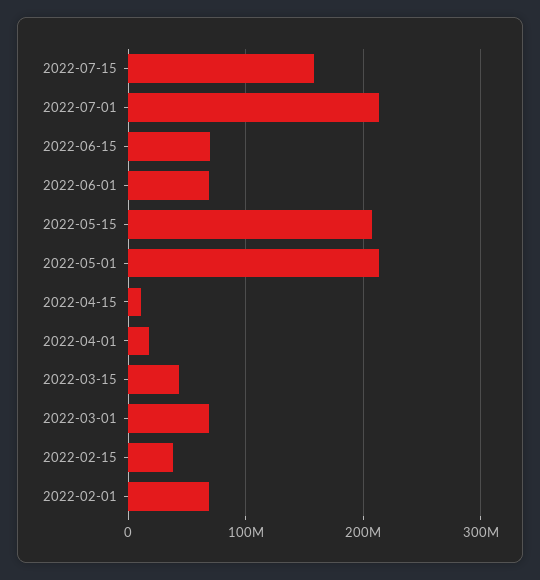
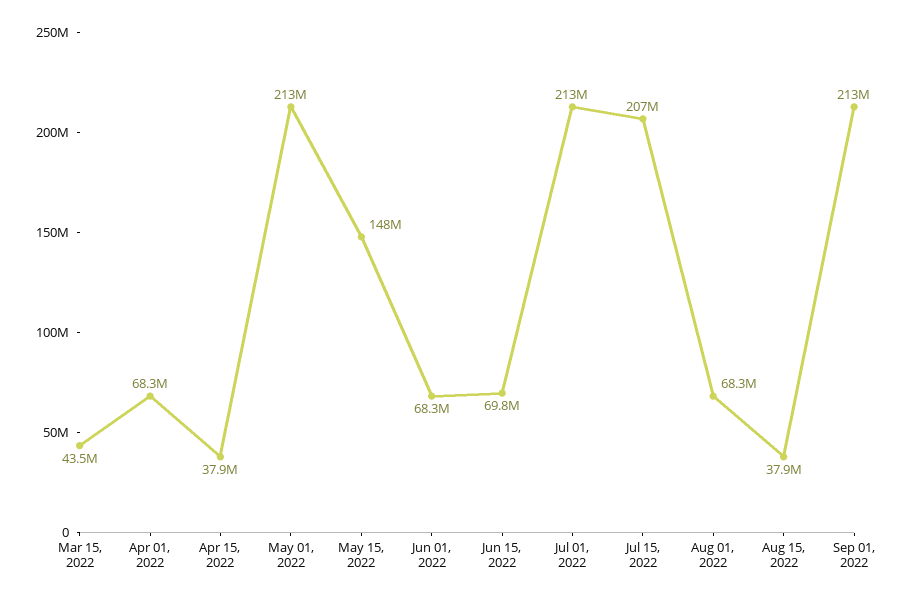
2022-07-15: 160000000 -> 207000000
2022-05-15: 210000000 -> 148000000
2022-04-15: 10000000 -> 37900000
2022-04-01: 20000000 -> 68300000
2022-03-01: 70000000 -> none
2022-02-15: 40000000 -> none
2022-02-01: 70000000 -> none
Aug 01, 2022: none -> 68300000
Aug 15, 2022: none -> 37900000
Sep 01, 2022: none -> 213000000

